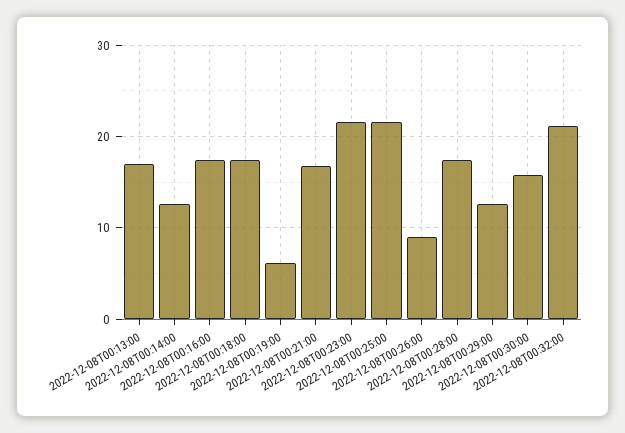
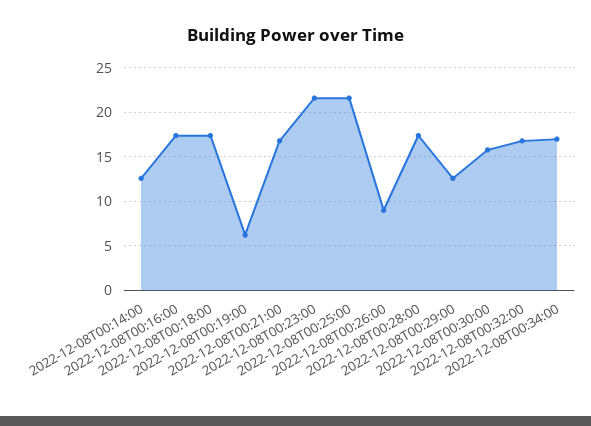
2022-12-08T00:13:00: 17 -> none
2022-12-08T00:32:00: 21 -> 17
2022-12-08T00:34:00: none -> 17

